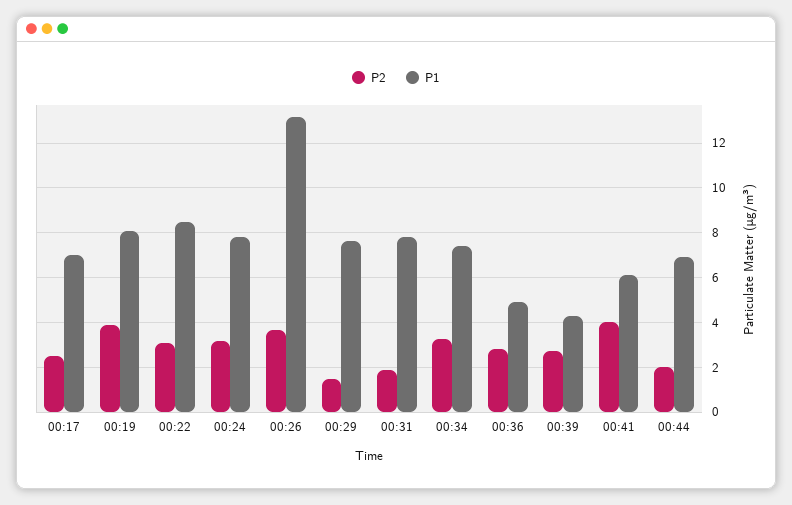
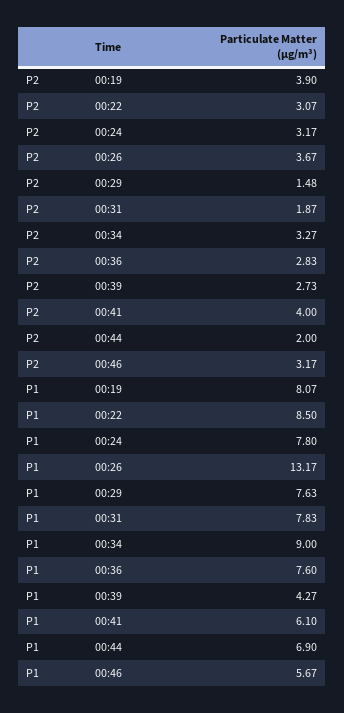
P2, 00:17: 2.5 -> none
P1, 00:17: 7 -> none
P1, 00:34: 7.5 -> 9
P1, 00:36: 5 -> 7.6
P2, 00:46: none -> 3.17
P1, 00:46: none -> 5.67

